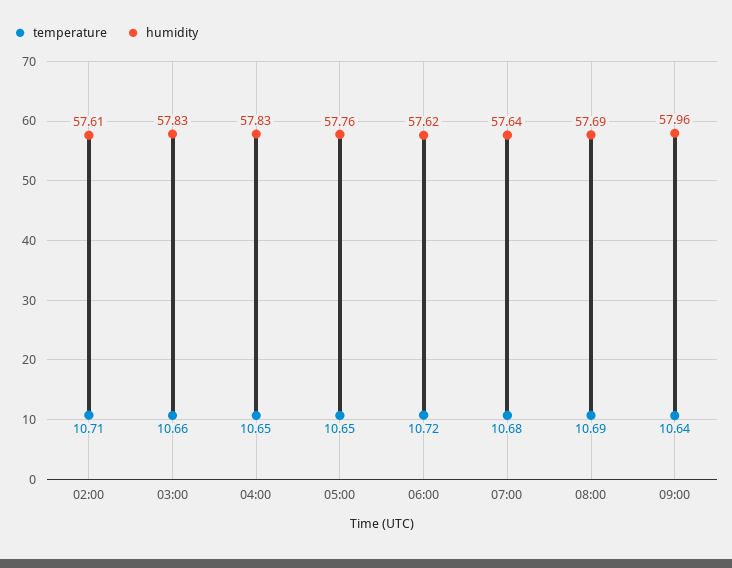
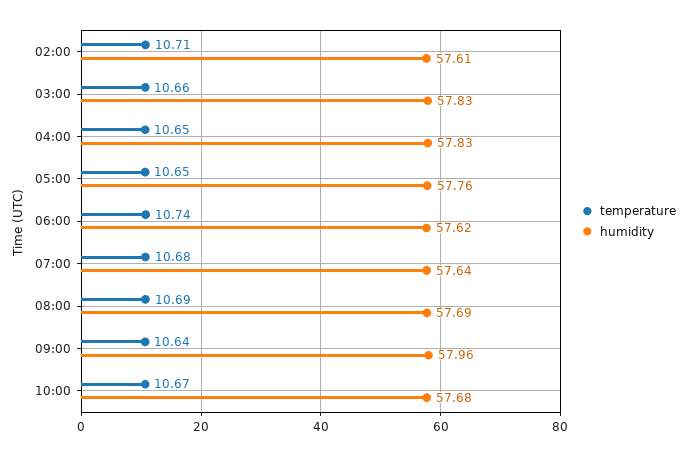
temperature, 06:00: 10.72 -> 10.74
temperature, 10:00: none -> 10.67
humidity, 10:00: none -> 57.68

